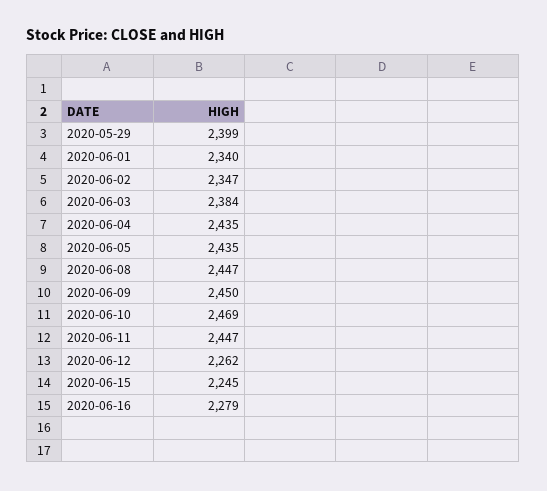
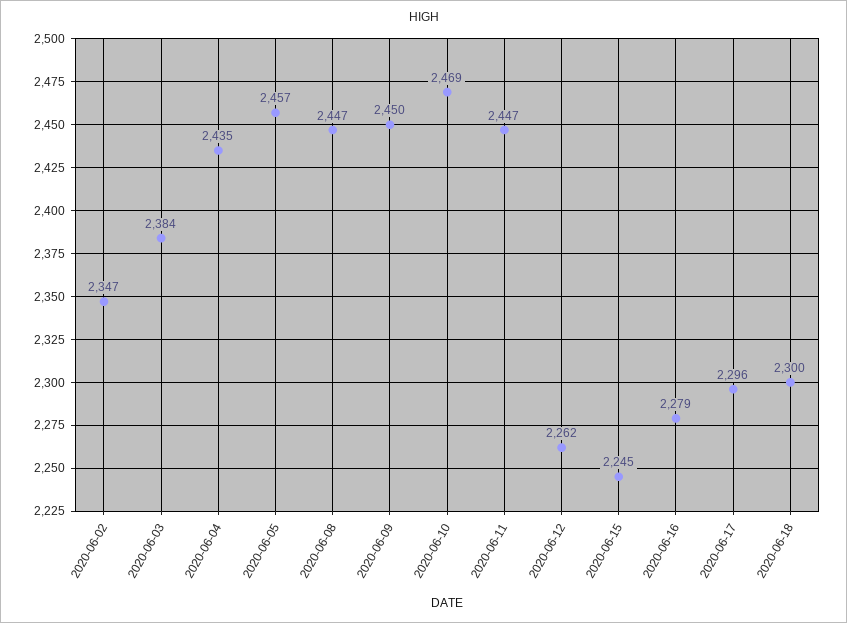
2020-05-29: 2399 -> none
2020-06-01: 2340 -> none
2020-06-05: 2435 -> 2457
2020-06-17: none -> 2296
2020-06-18: none -> 2300

